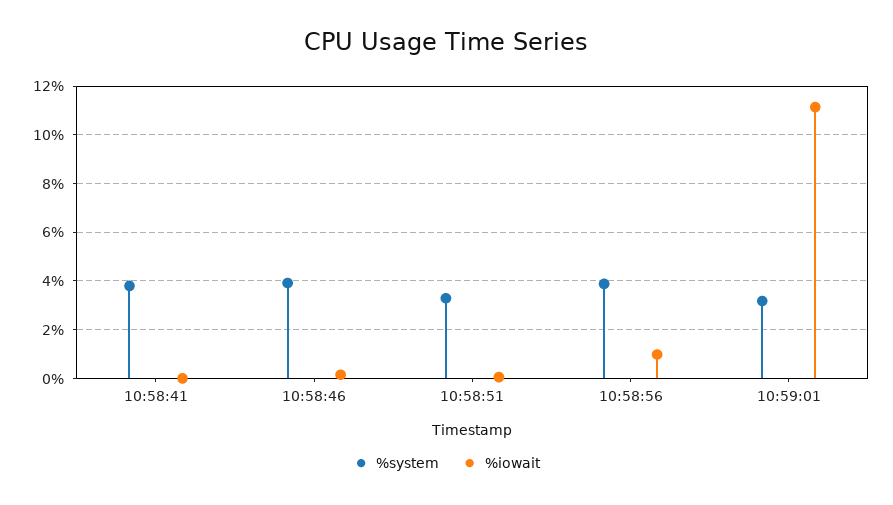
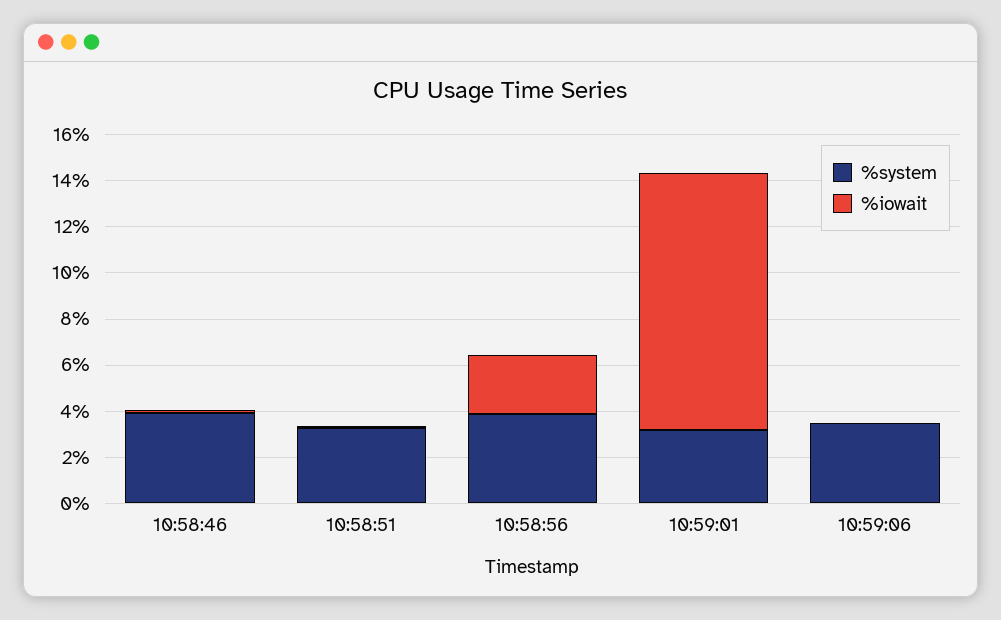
%system, 10:58:41: 3.75 -> none
%iowait, 10:58:41: 0 -> none
%iowait, 10:58:56: 1 -> 2.5
%system, 10:59:06: none -> 3.5
%iowait, 10:59:06: none -> 0

